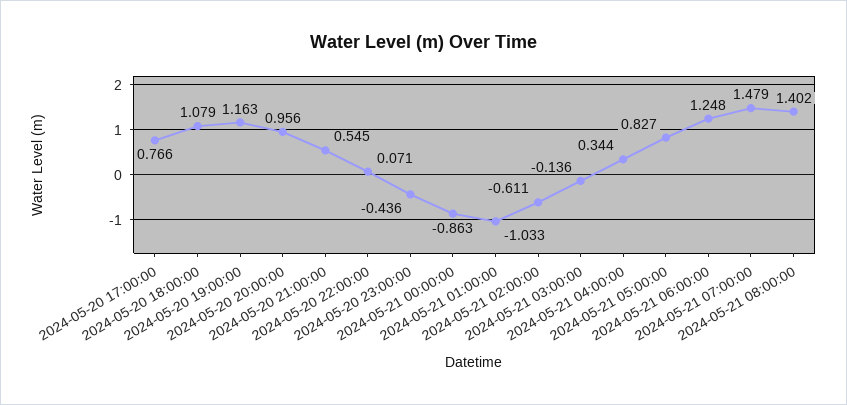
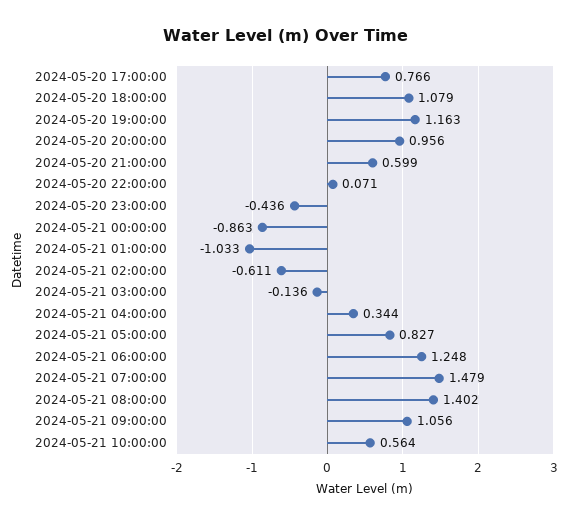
2024-05-20 21:00:00: 0.545 -> 0.599
2024-05-21 09:00:00: none -> 1.056
2024-05-21 10:00:00: none -> 0.564

